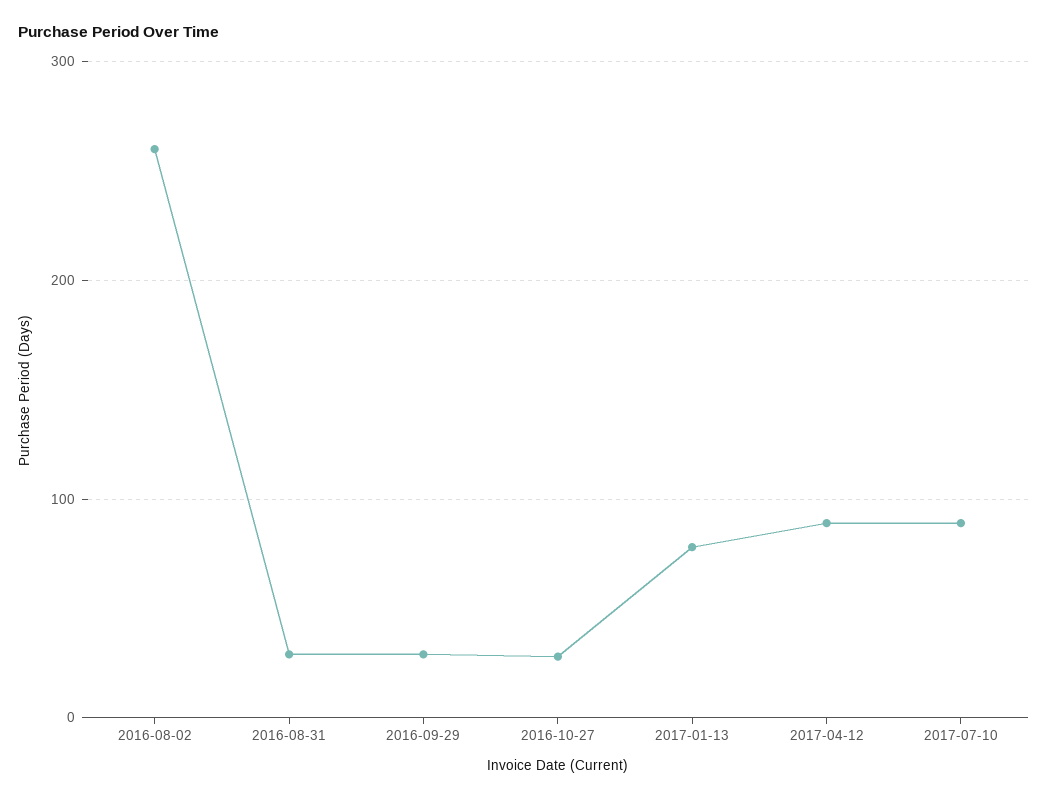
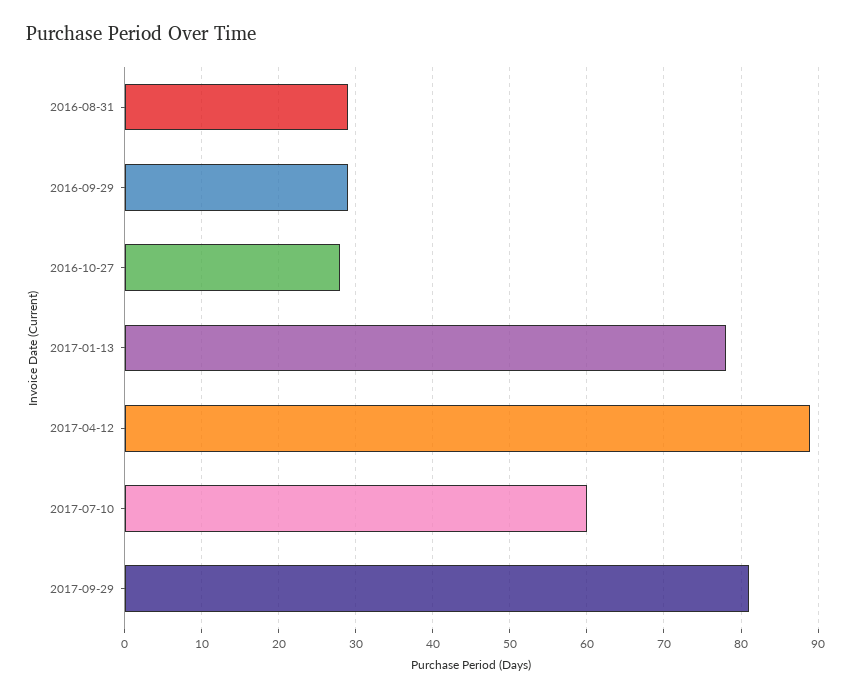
2016-08-02: 260 -> none
2017-07-10: 90 -> 60
2017-09-29: none -> 81

